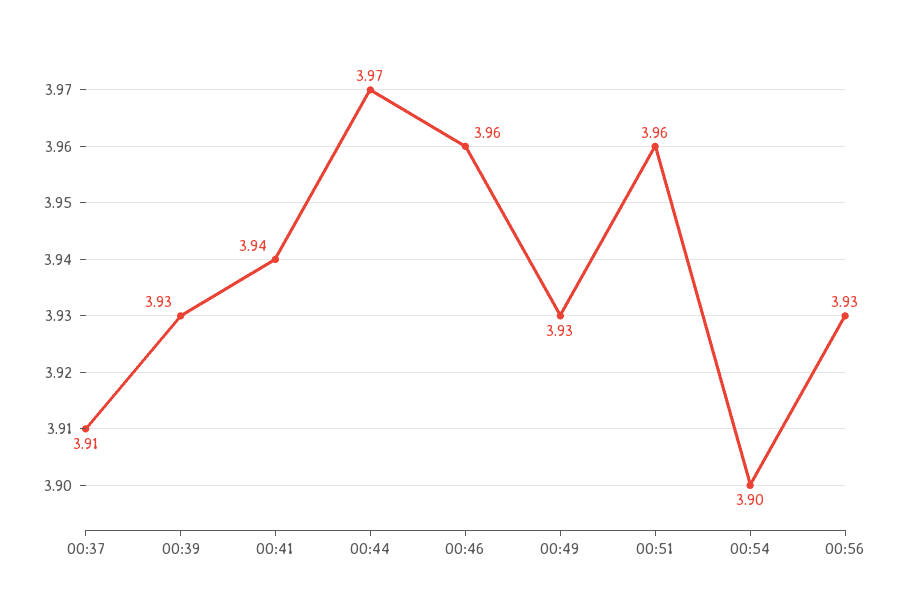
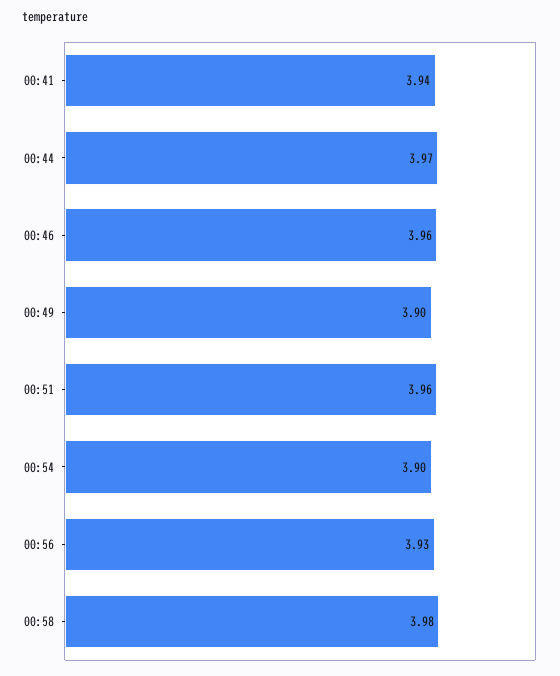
00:37: 3.91 -> none
00:39: 3.93 -> none
00:49: 3.93 -> 3.9
00:58: none -> 3.98

